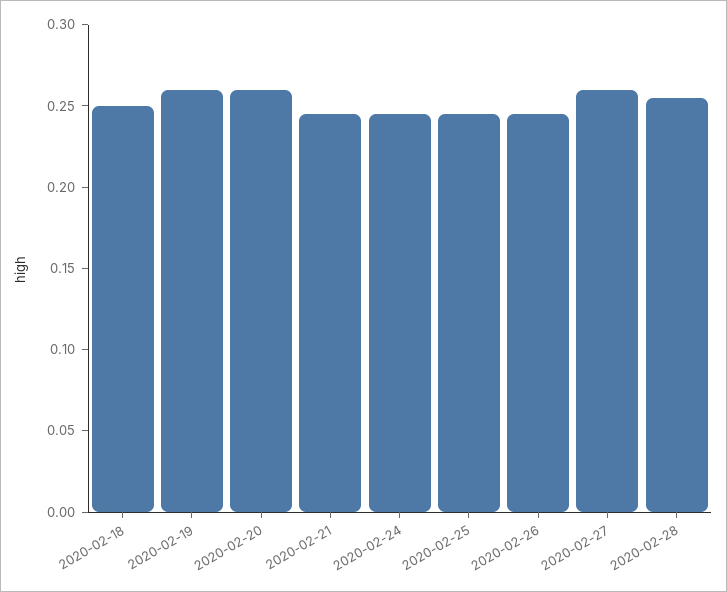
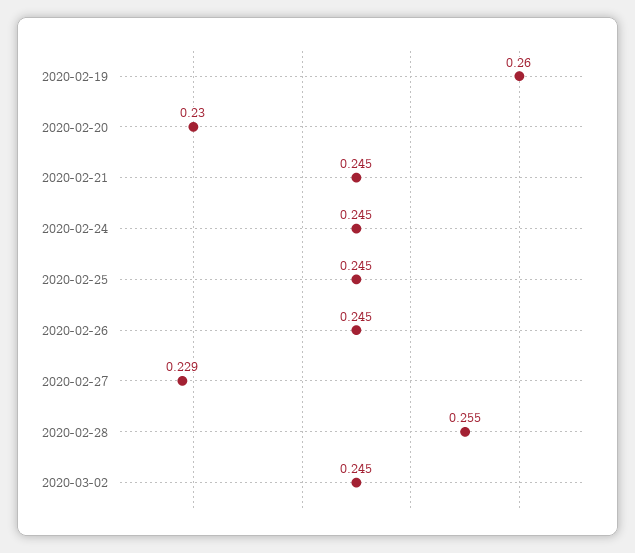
2020-02-18: 0.25 -> none
2020-02-20: 0.26 -> 0.23
2020-02-27: 0.26 -> 0.229
2020-03-02: none -> 0.245

